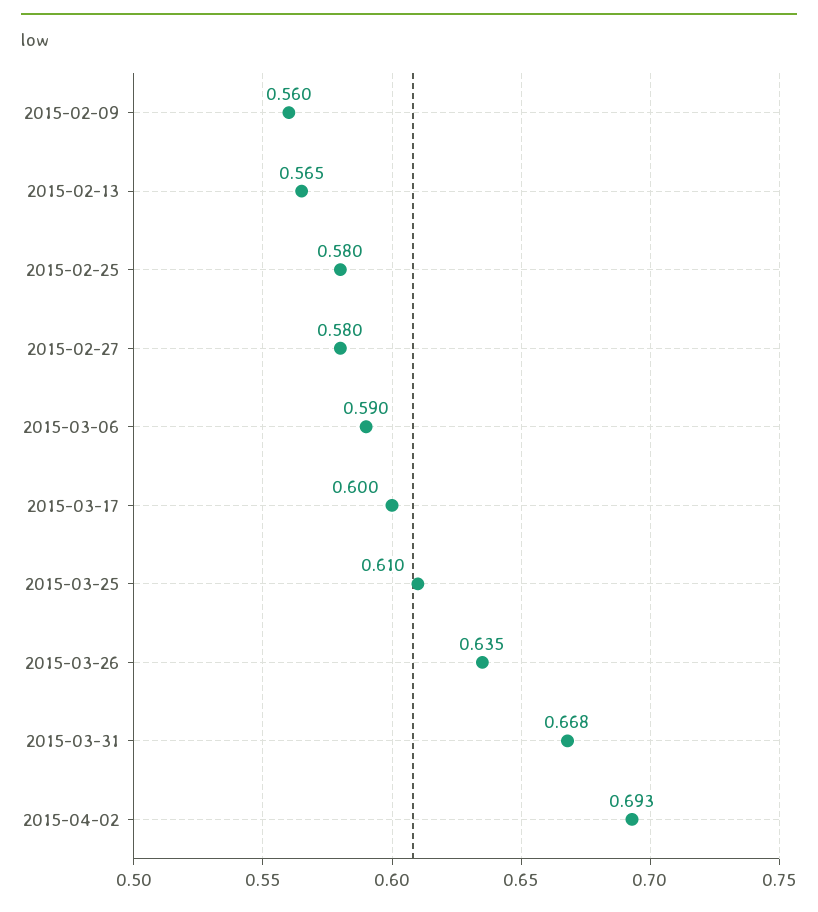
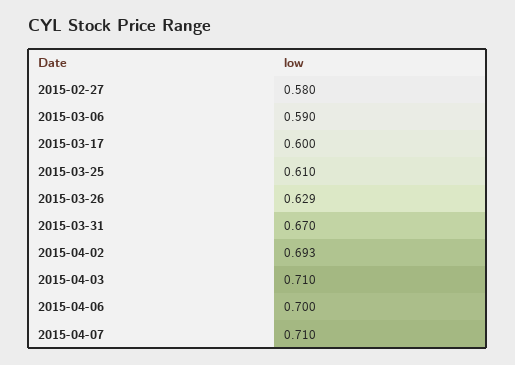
2015-02-09: 0.56 -> none
2015-02-13: 0.565 -> none
2015-02-25: 0.58 -> none
2015-03-26: 0.635 -> 0.629
2015-03-31: 0.668 -> 0.67
2015-04-03: none -> 0.71
2015-04-06: none -> 0.7
2015-04-07: none -> 0.71

